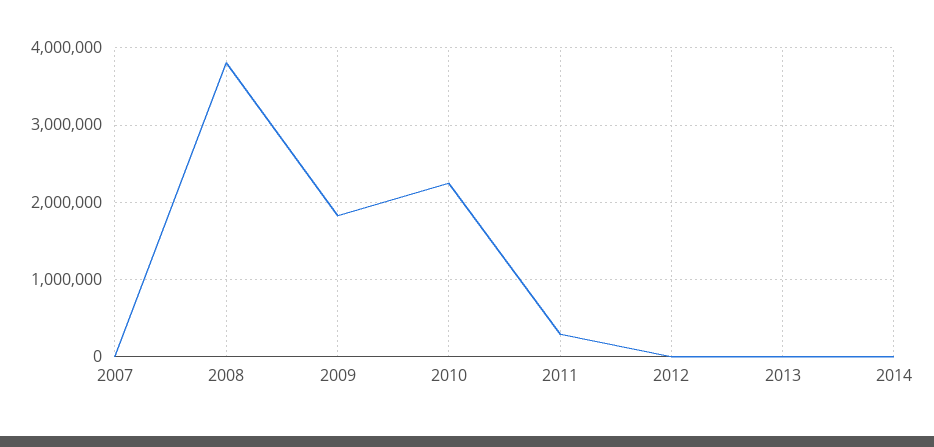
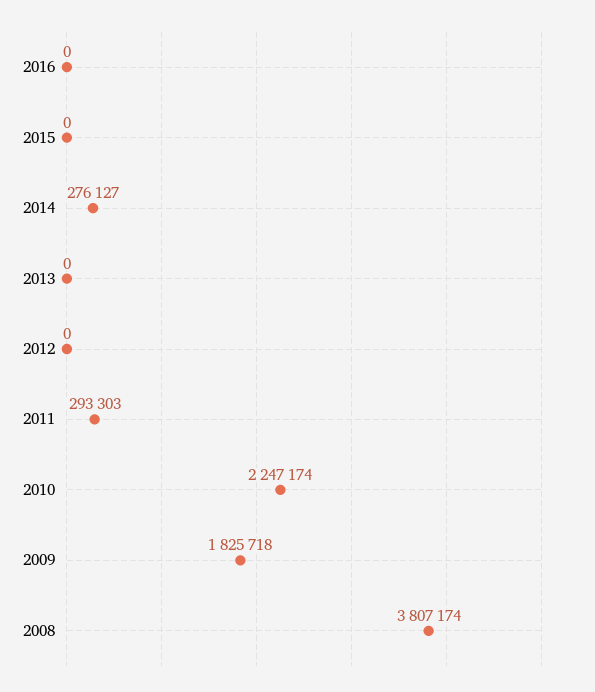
2007: 0 -> none
2014: 0 -> 276127
2016: none -> 0
2015: none -> 0

